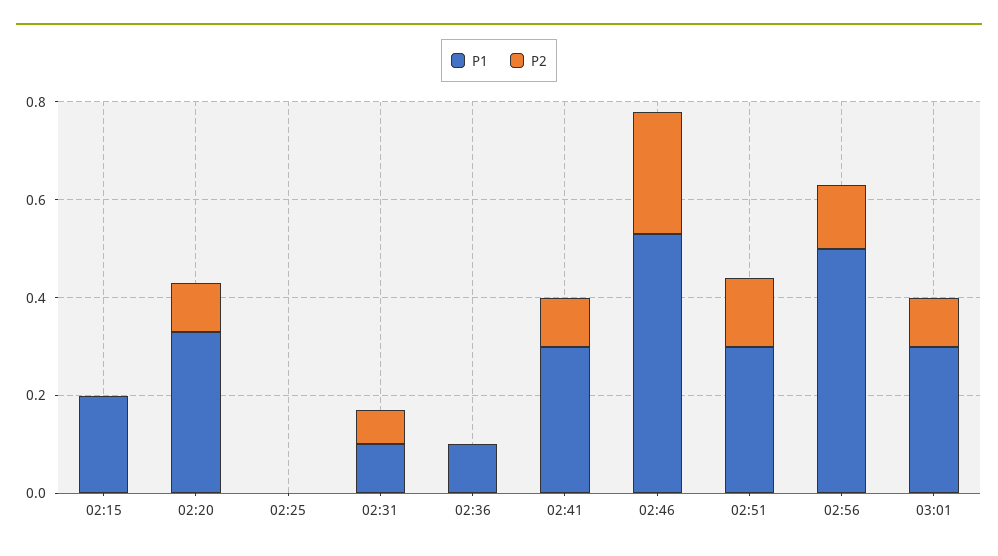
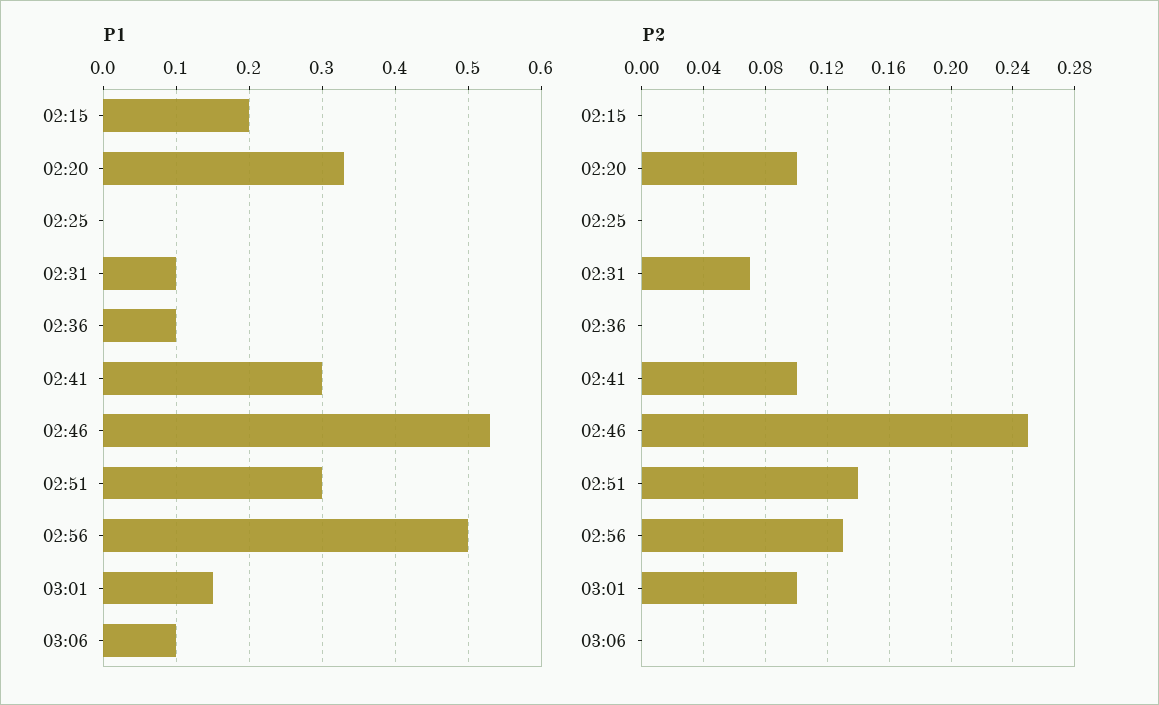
P1, 03:01: 0.3 -> 0.15
P1, 03:06: none -> 0.1
P2, 03:06: none -> 0

